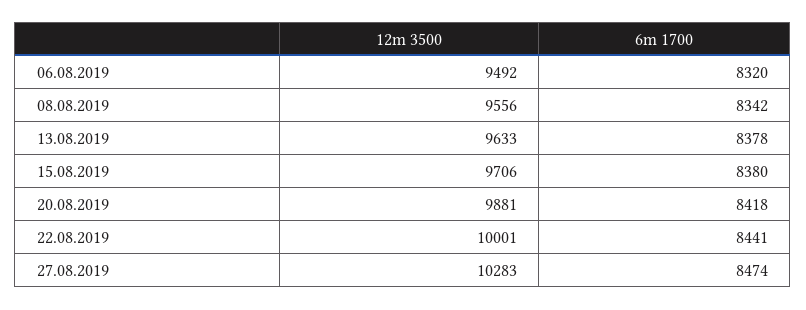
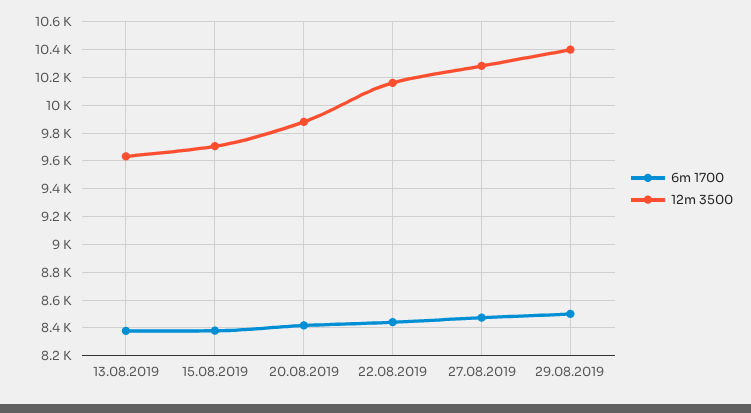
12m 3500, 06.08.2019: 9492 -> none
6m 1700, 06.08.2019: 8320 -> none
12m 3500, 08.08.2019: 9556 -> none
6m 1700, 08.08.2019: 8342 -> none
12m 3500, 22.08.2019: 10001 -> 10150
6m 1700, 29.08.2019: none -> 8500
12m 3500, 29.08.2019: none -> 10400

